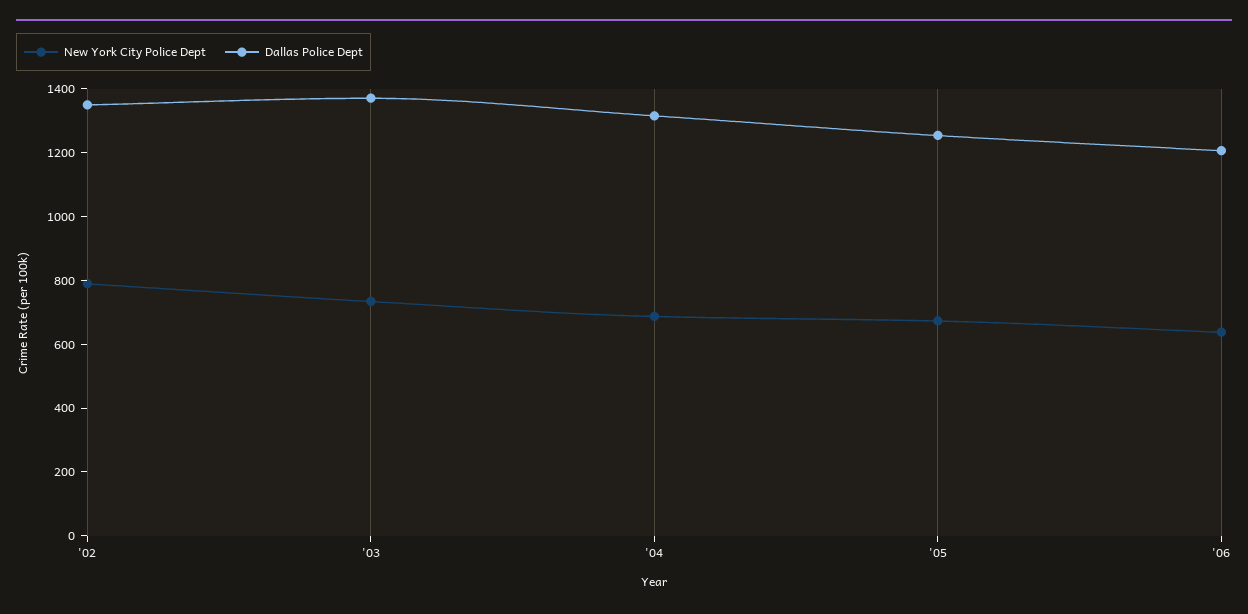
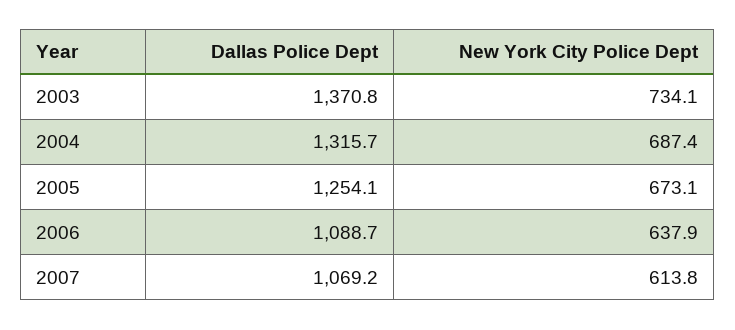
New York City Police Dept, '02: 800 -> none
Dallas Police Dept, '02: 1350 -> none
Dallas Police Dept, '06: 1200 -> 1088.7
Dallas Police Dept, 2007: none -> 1069.2
New York City Police Dept, 2007: none -> 613.8

